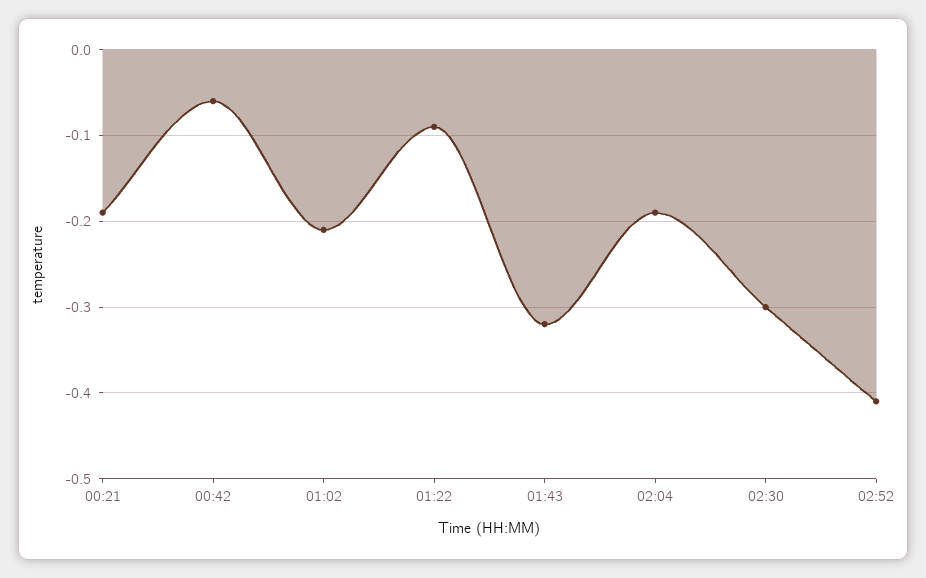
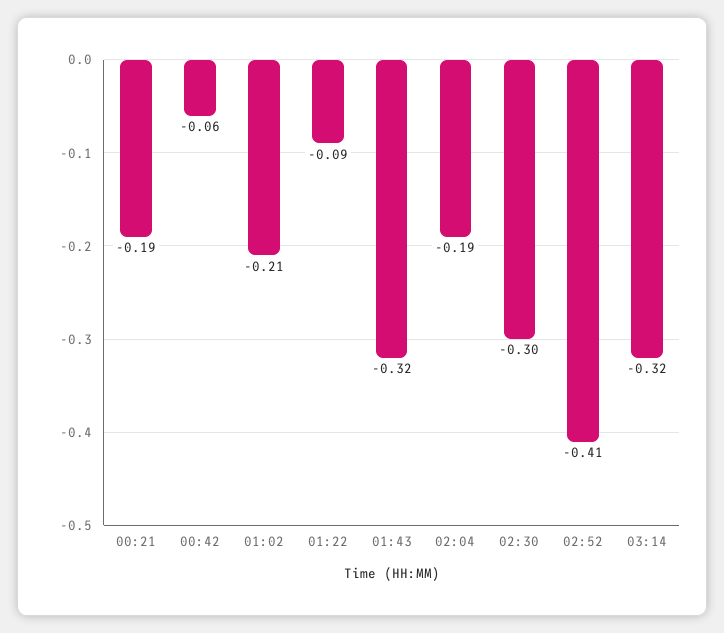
03:14: none -> -0.32

